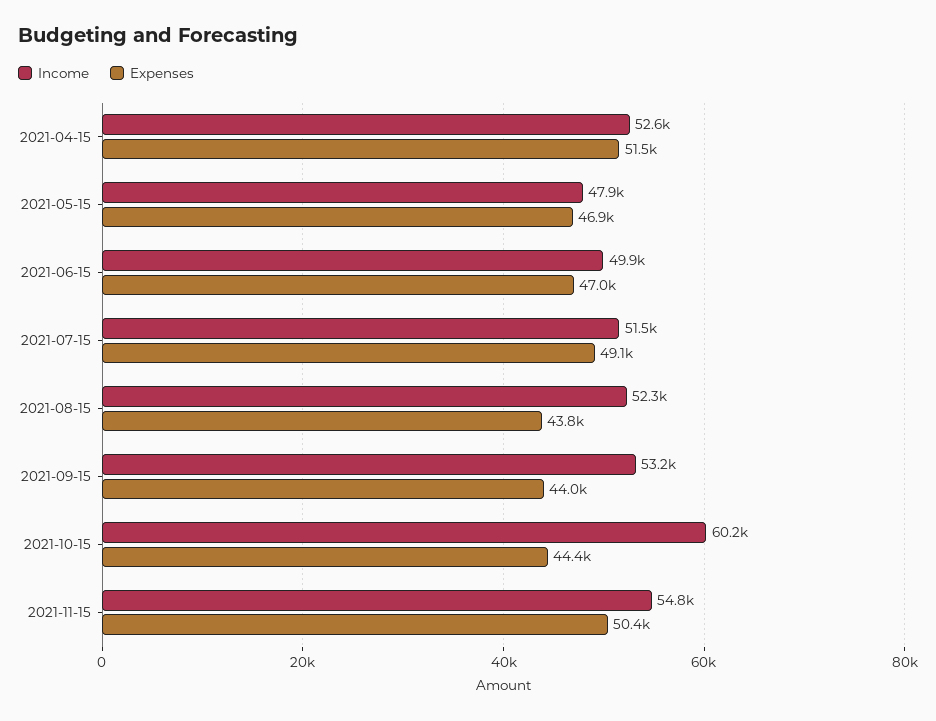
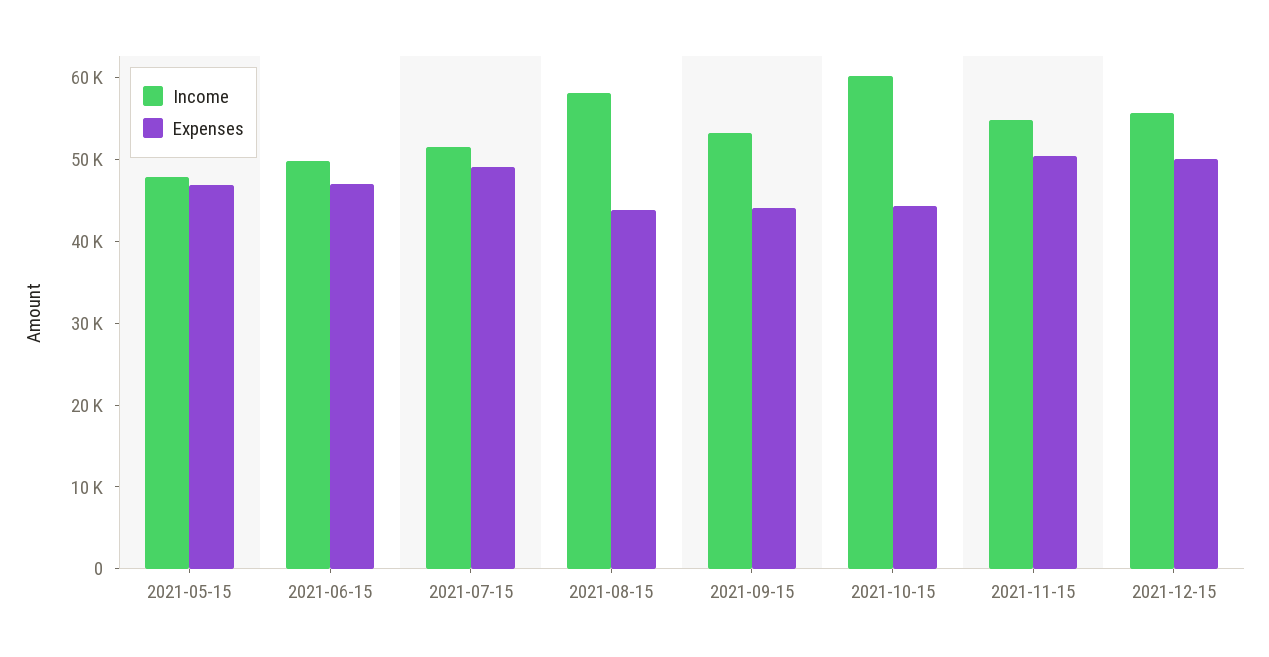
Income, 2021-04-15: 52600 -> none
Expenses, 2021-04-15: 51500 -> none
Income, 2021-08-15: 52300 -> 58000
Income, 2021-12-15: none -> 56000
Expenses, 2021-12-15: none -> 50000

